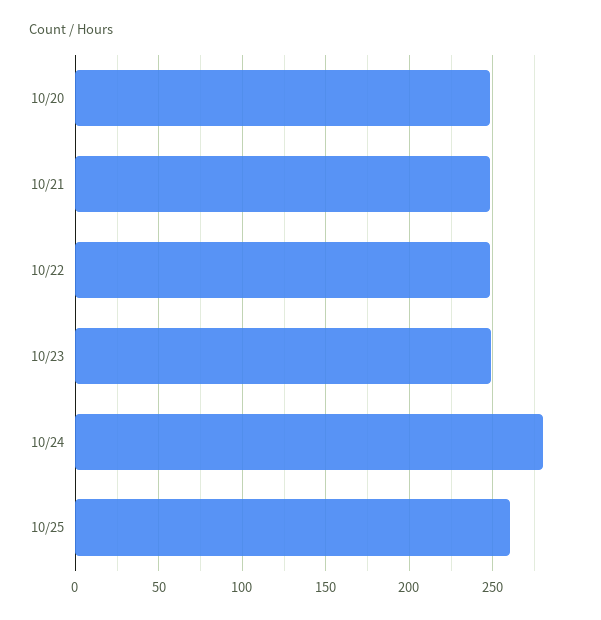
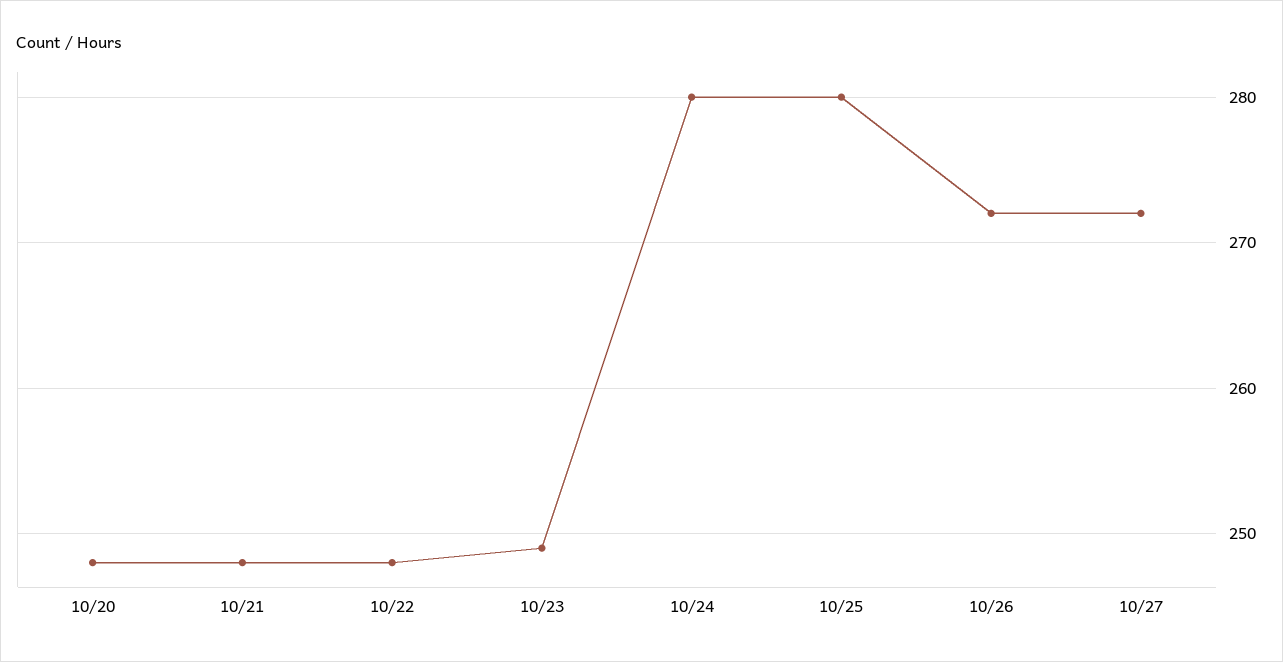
10/25: 260 -> 280
10/26: none -> 272
10/27: none -> 272

